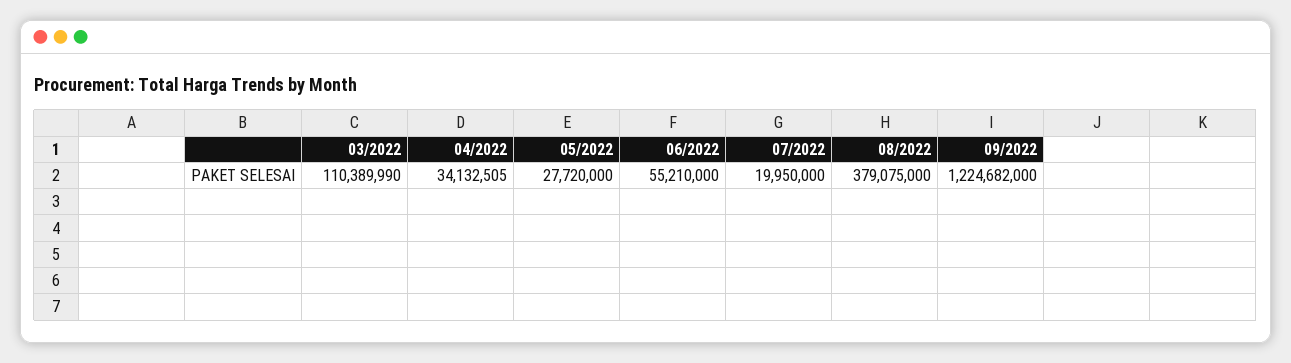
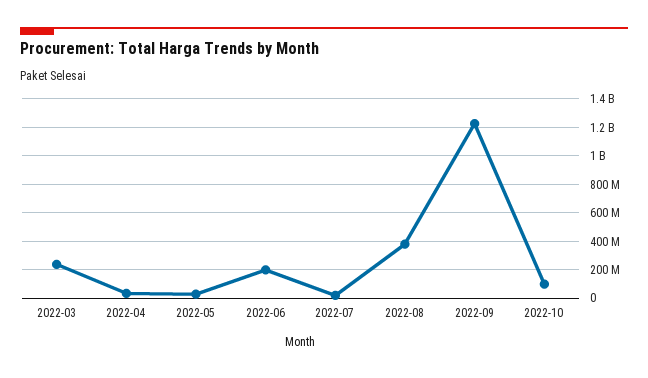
03/2022: 110389990 -> 250000000
06/2022: 55210000 -> 200000000
2022-10: none -> 100000000

